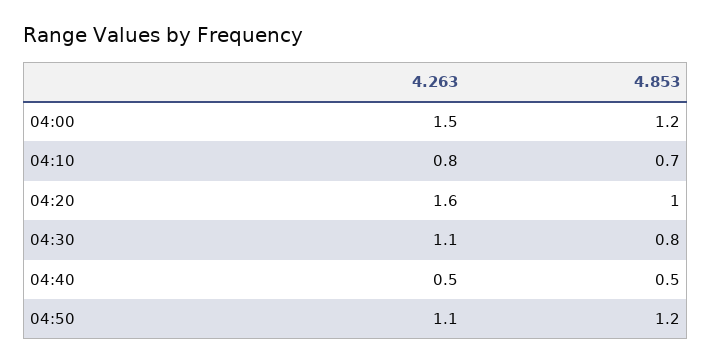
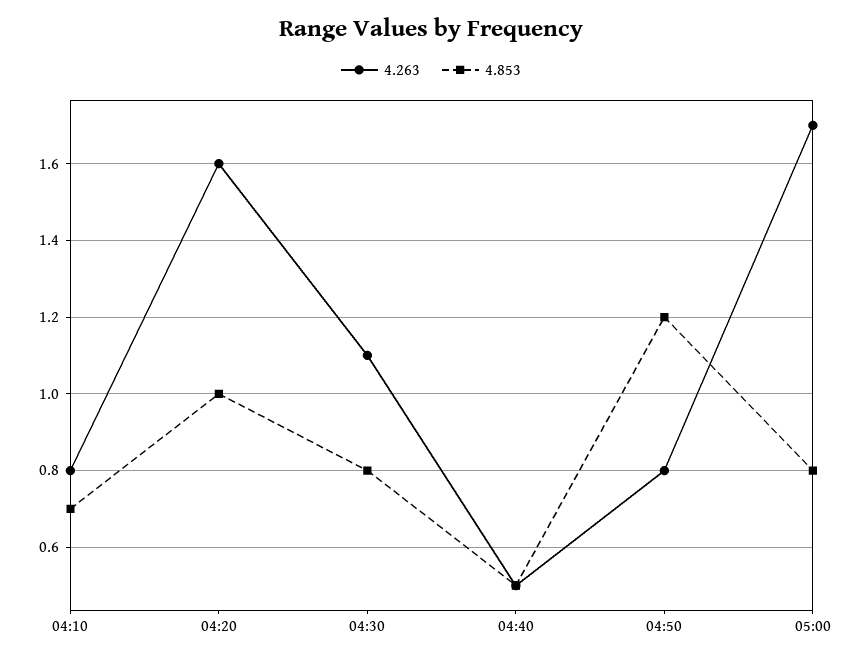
4.263, 04:00: 1.5 -> none
4.853, 04:00: 1.2 -> none
4.263, 04:50: 1.1 -> 0.8
4.263, 05:00: none -> 1.7
4.853, 05:00: none -> 0.8

